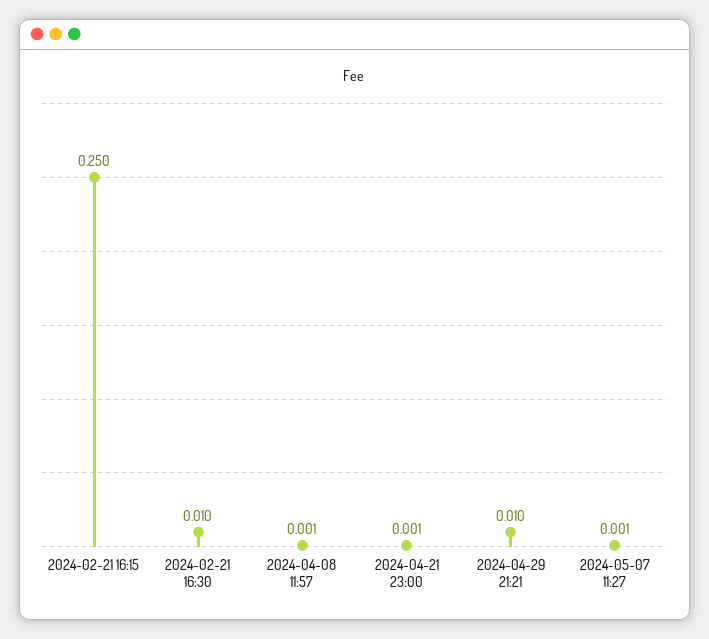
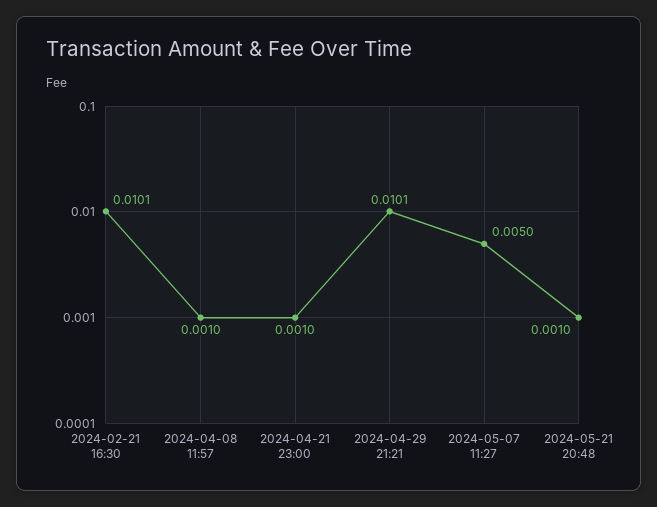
2024-02-21 16:15: 0.25 -> none
2024-05-07 11:27: 0.001 -> 0.005
2024-05-21 20:48: none -> 0.001

